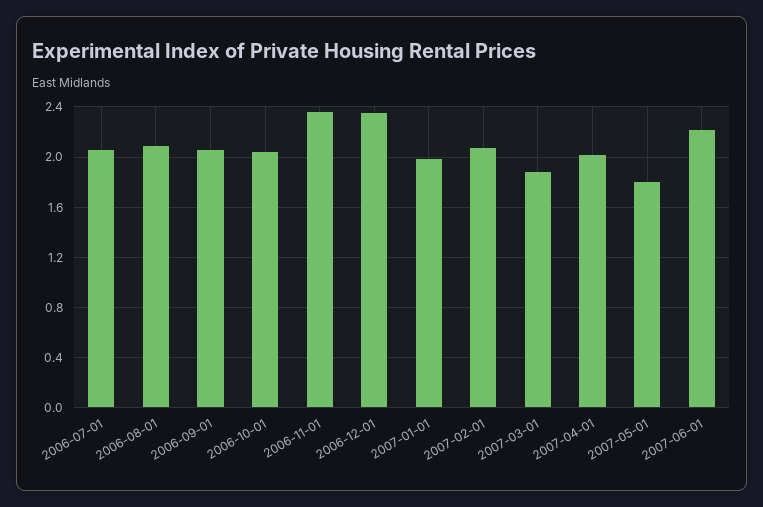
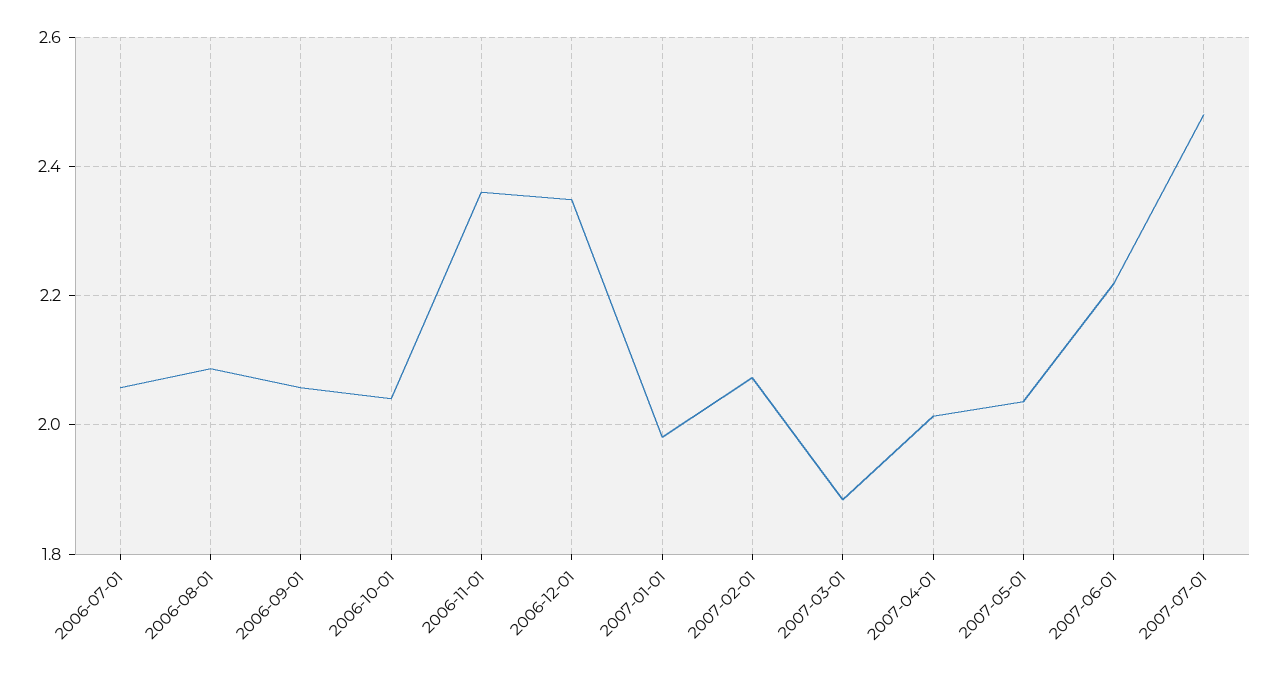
2007-05-01: 1.8 -> 2.04
2007-07-01: none -> 2.48

